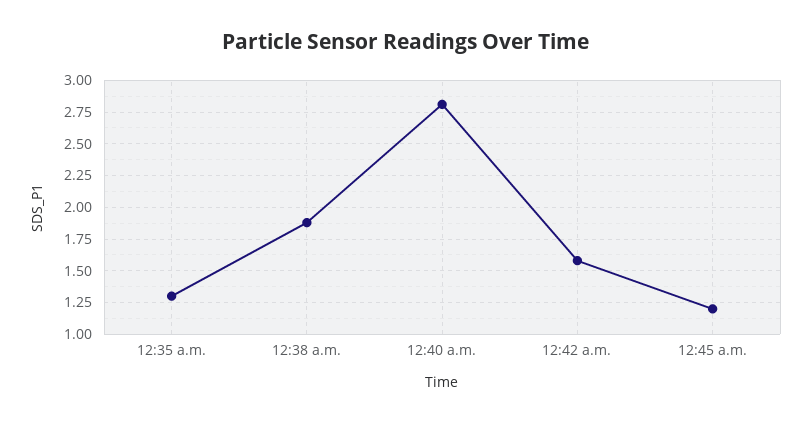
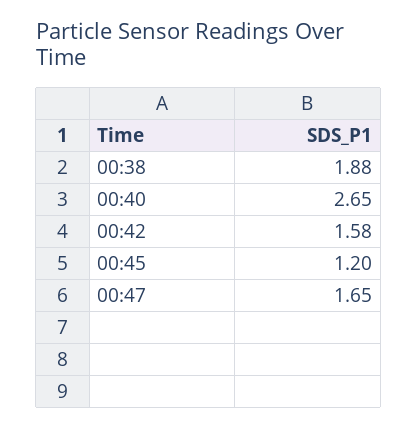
12:35 a.m.: 1.3 -> none
12:40 a.m.: 2.8 -> 2.65
00:47: none -> 1.65

